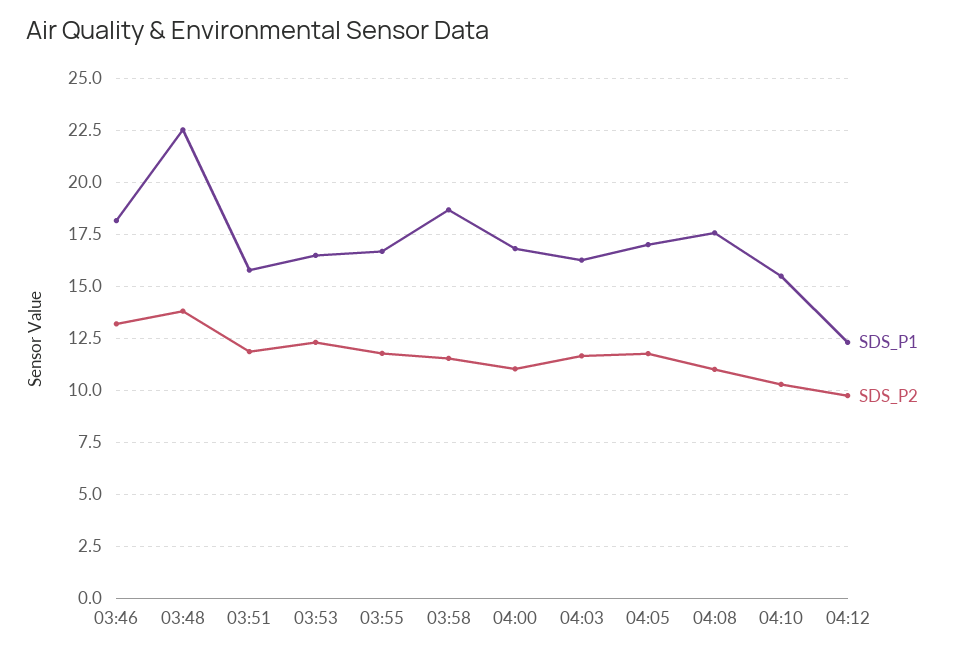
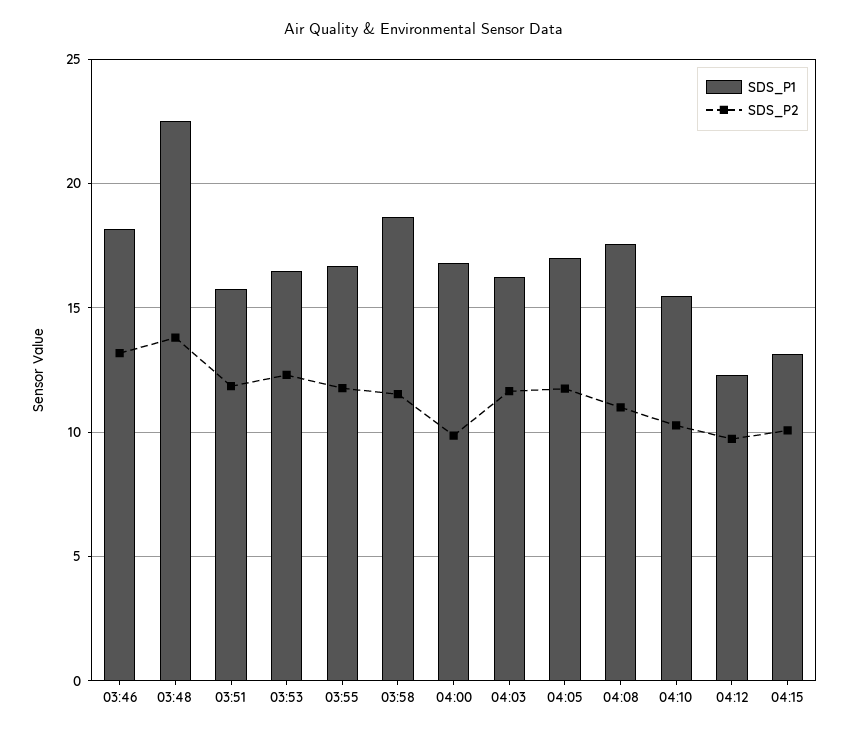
SDS_P2, 04:00: 11 -> 10
SDS_P1, 04:15: none -> 13
SDS_P2, 04:15: none -> 10

